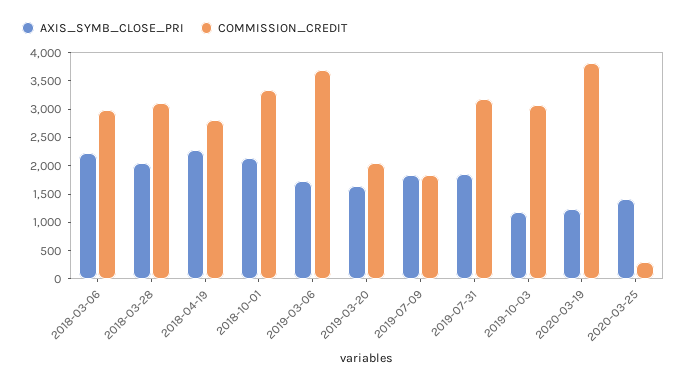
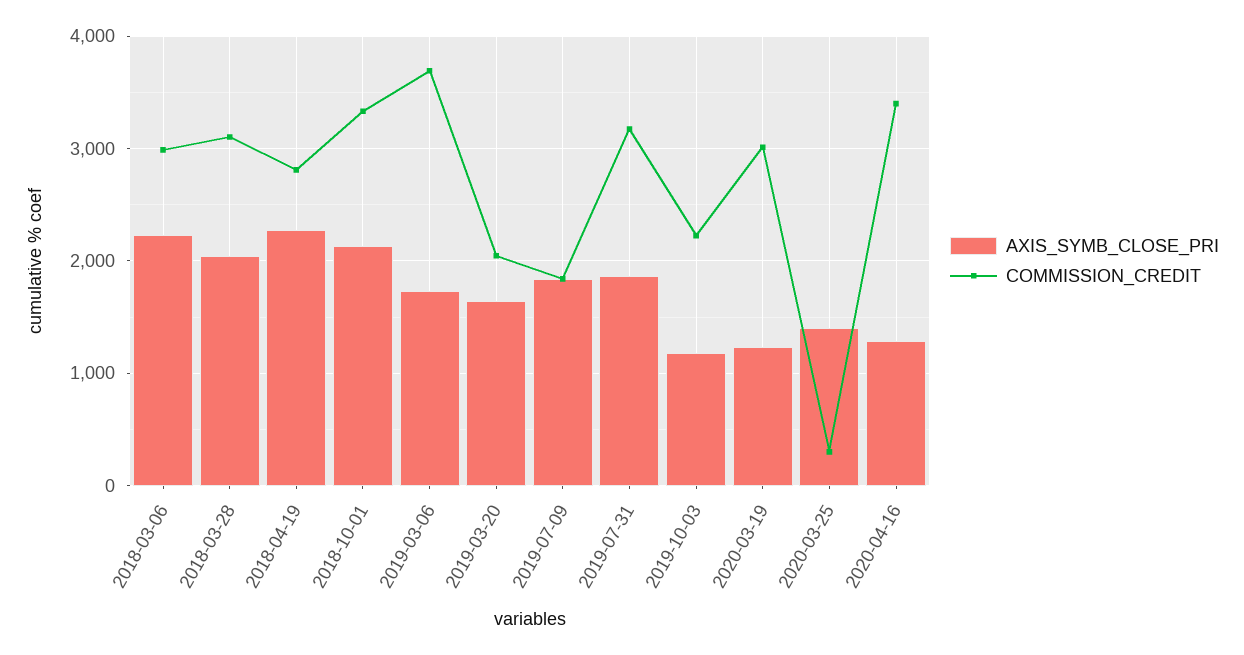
COMMISSION_CREDIT, 2019-10-03: 3000 -> 2200
COMMISSION_CREDIT, 2020-03-19: 3750 -> 3000
AXIS_SYMB_CLOSE_PRI, 2020-04-16: none -> 1300
COMMISSION_CREDIT, 2020-04-16: none -> 3400

